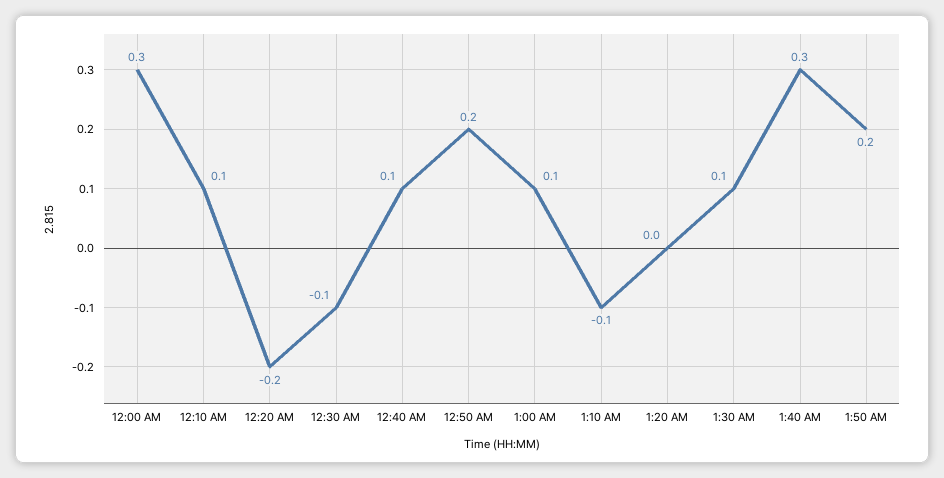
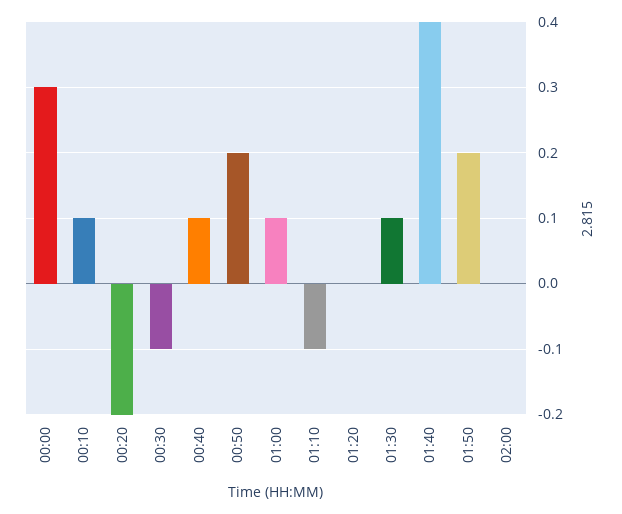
1:40 AM: 0.3 -> 0.4
02:00: none -> 0

